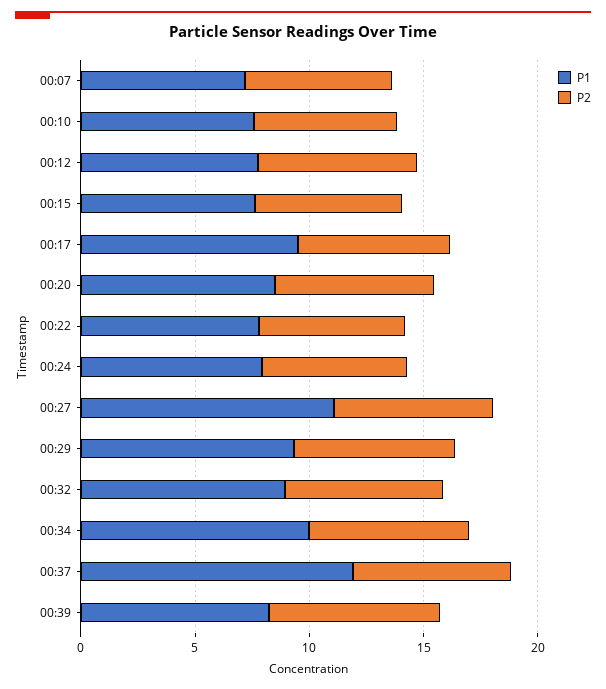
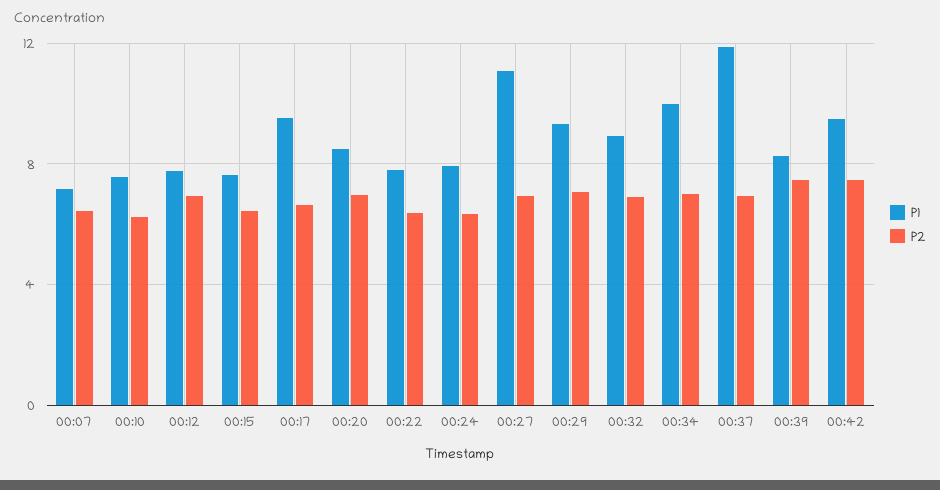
P1, 00:42: none -> 9.5
P2, 00:42: none -> 7.5

